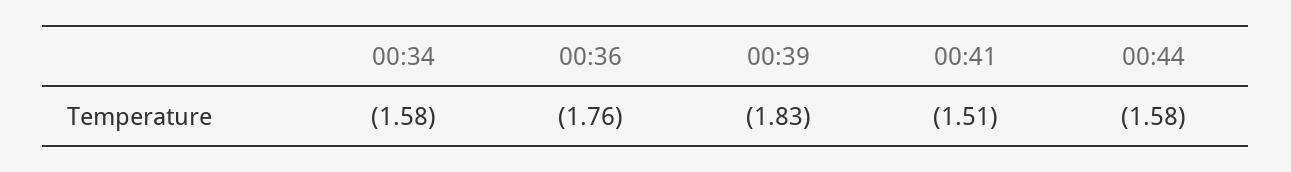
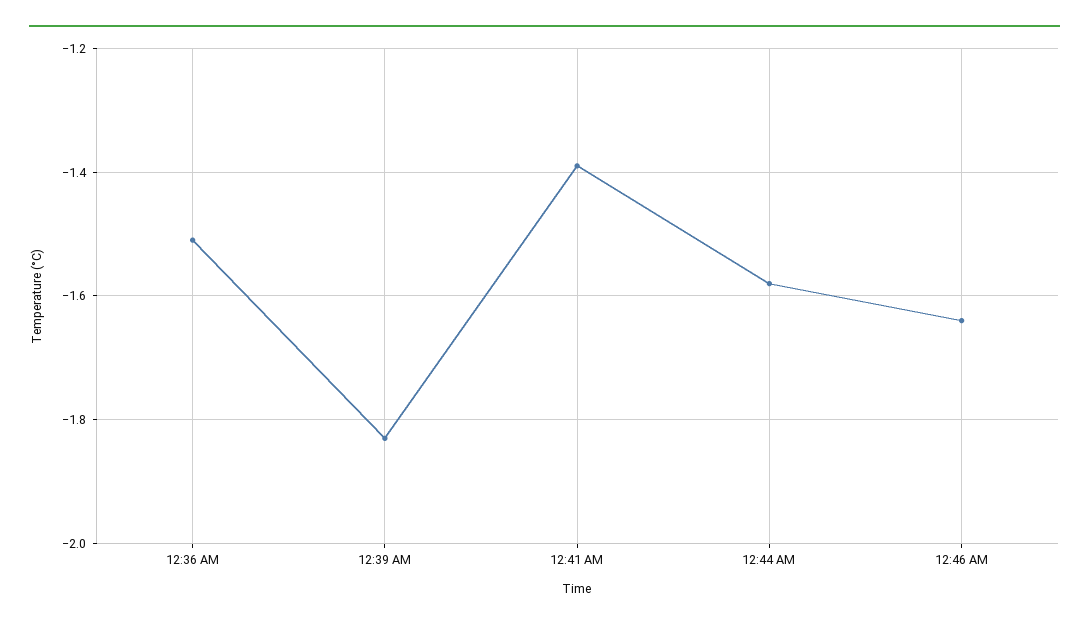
00:34: -1.58 -> none
00:36: -1.76 -> -1.5
00:41: -1.51 -> -1.4
12:46 AM: none -> -1.65

